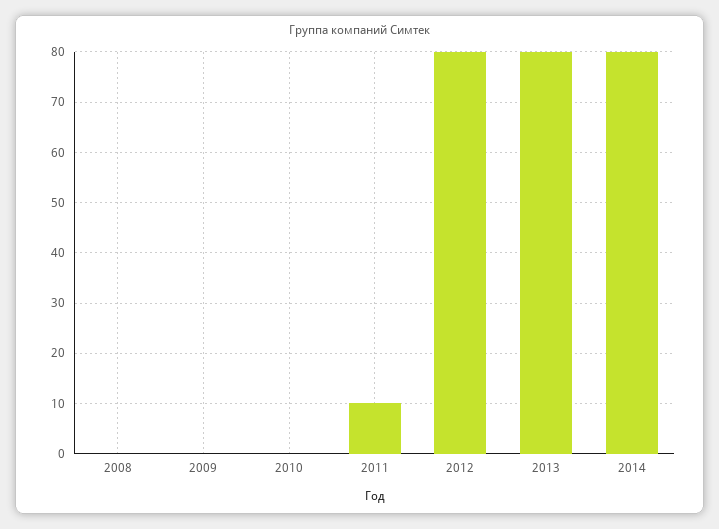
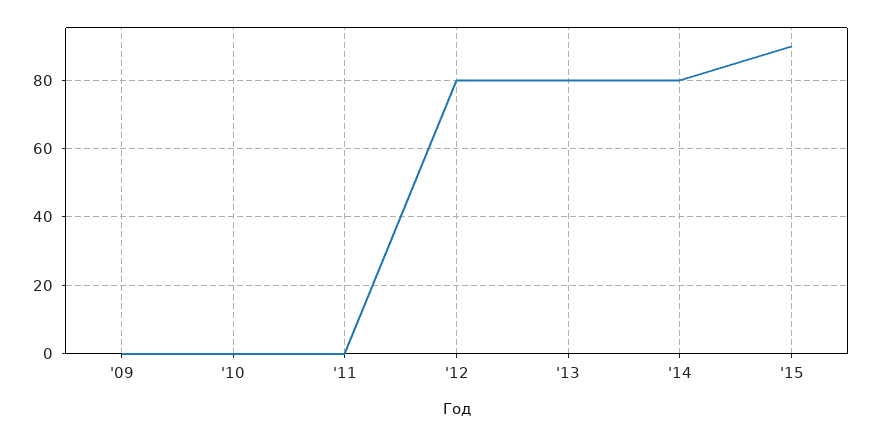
2008: 0 -> none
2011: 10 -> 0
'15: none -> 90

